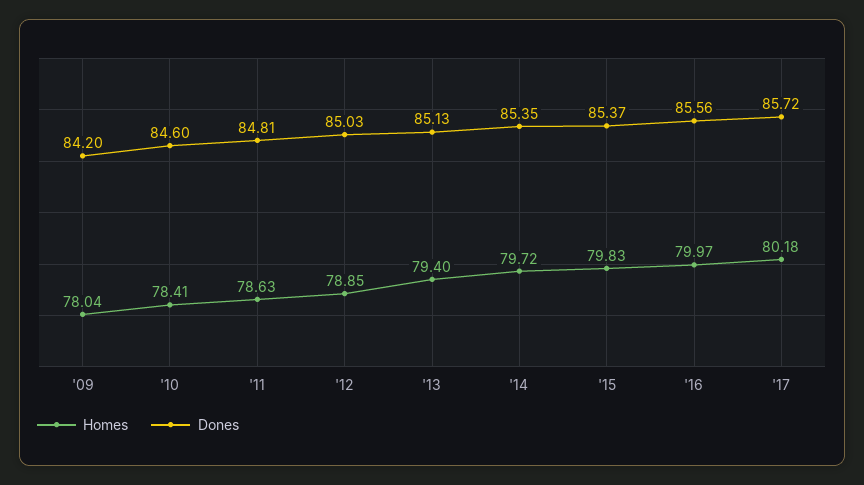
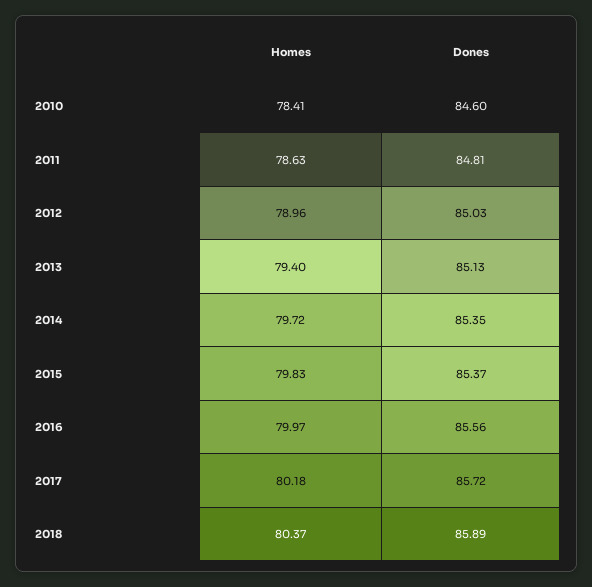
Homes, '09: 78.04 -> none
Dones, '09: 84.2 -> none
Homes, '12: 78.85 -> 78.96
Homes, 2018: none -> 80.37
Dones, 2018: none -> 85.89

